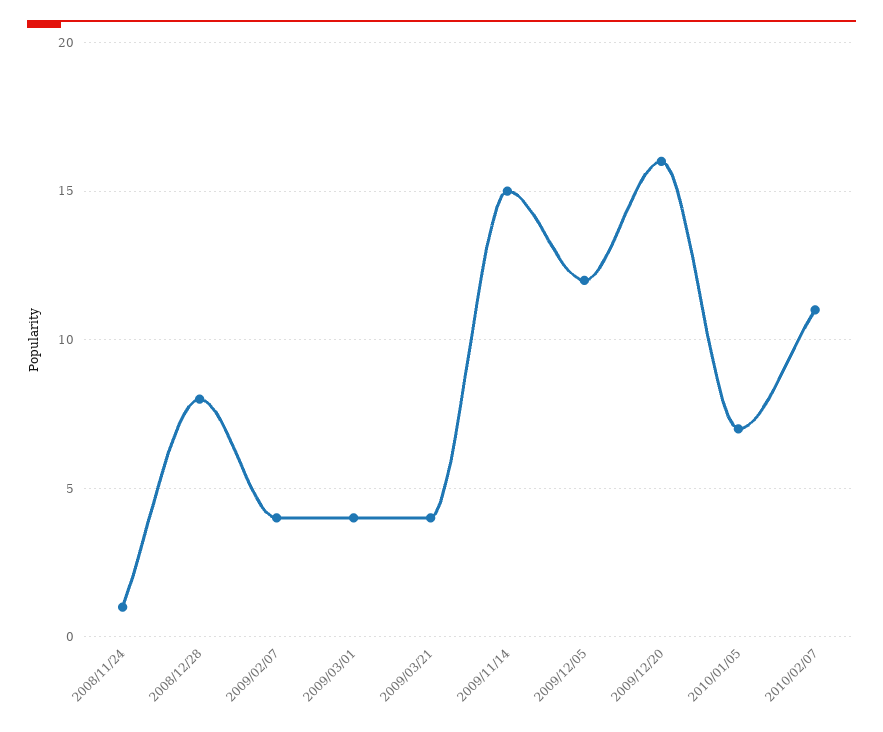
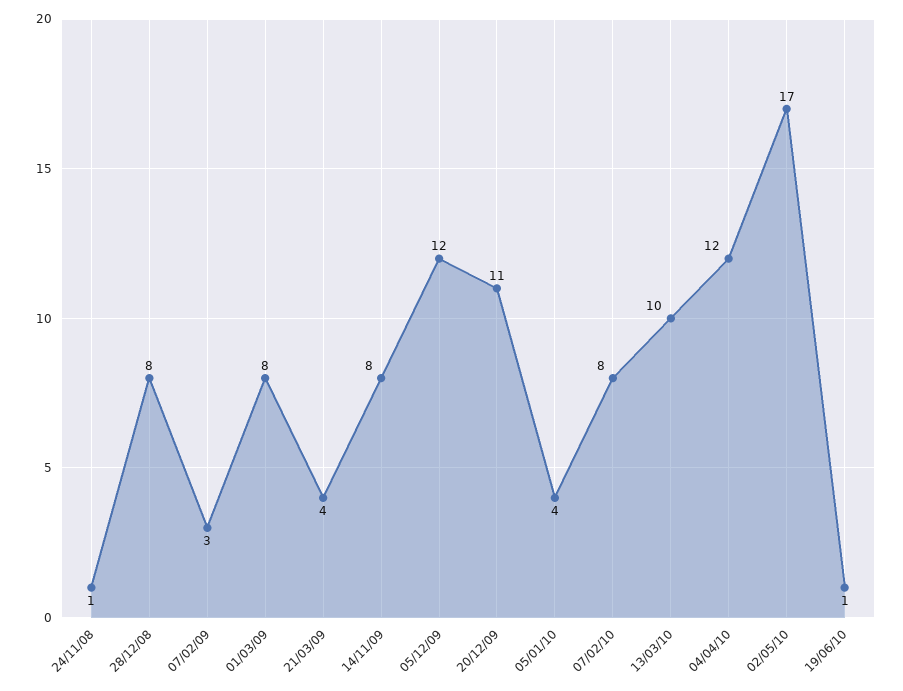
2009/02/07: 4 -> 3
2009/03/01: 4 -> 8
2009/11/14: 15 -> 8
2009/12/20: 16 -> 11
2010/01/05: 7 -> 4
2010/02/07: 11 -> 8
13/03/10: none -> 10
04/04/10: none -> 12
02/05/10: none -> 17
19/06/10: none -> 1

